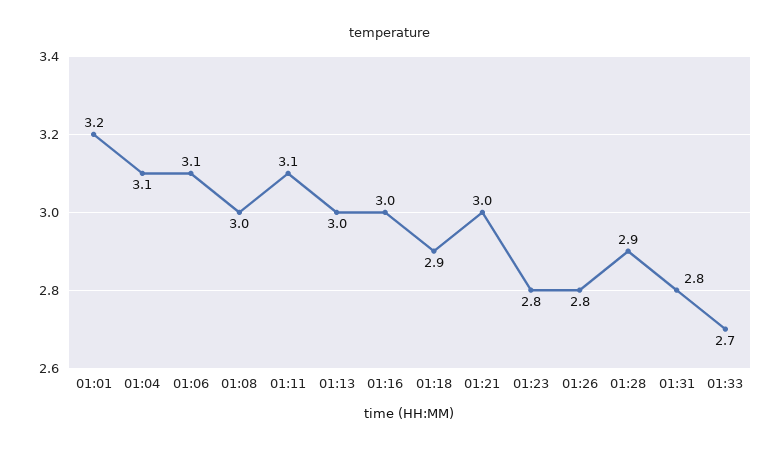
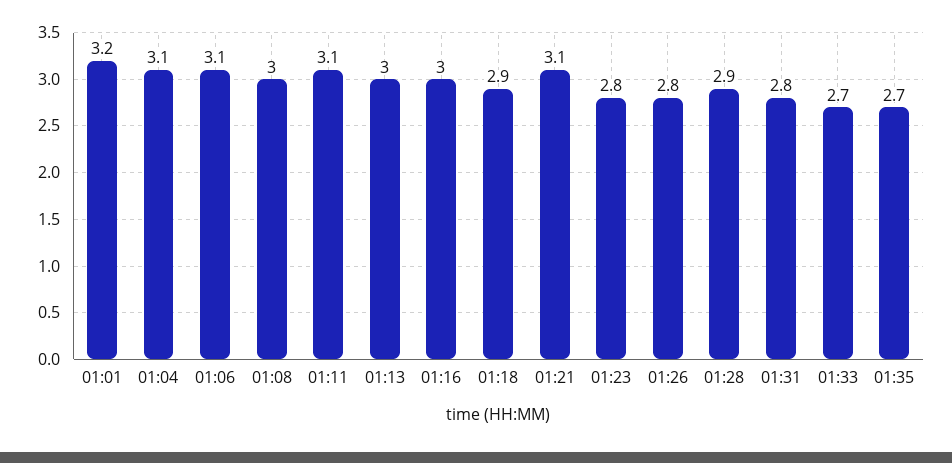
01:21: 3 -> 3.1
01:35: none -> 2.7

